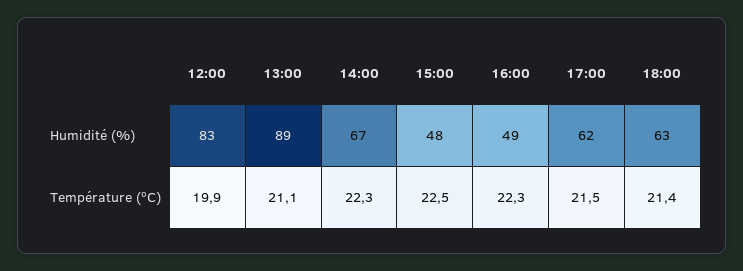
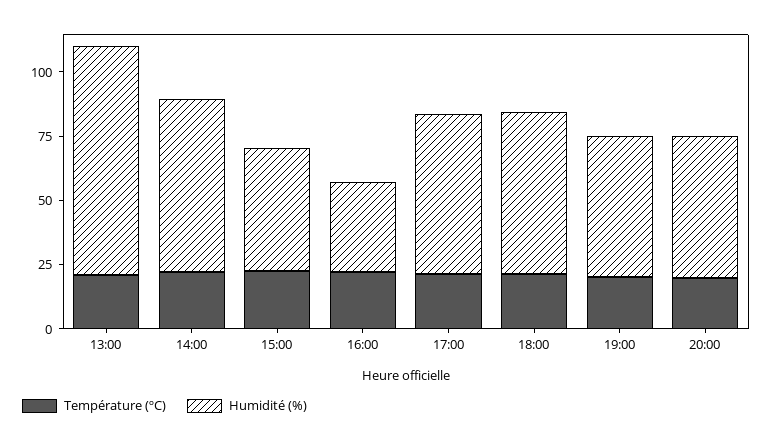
Humidité (%), 12:00: 83 -> none
Humidité (%), 16:00: 49 -> 35
Température (ºC), 12:00: 19.9 -> none
Température (ºC), 19:00: none -> 20
Humidité (%), 19:00: none -> 55
Température (ºC), 20:00: none -> 20
Humidité (%), 20:00: none -> 55

